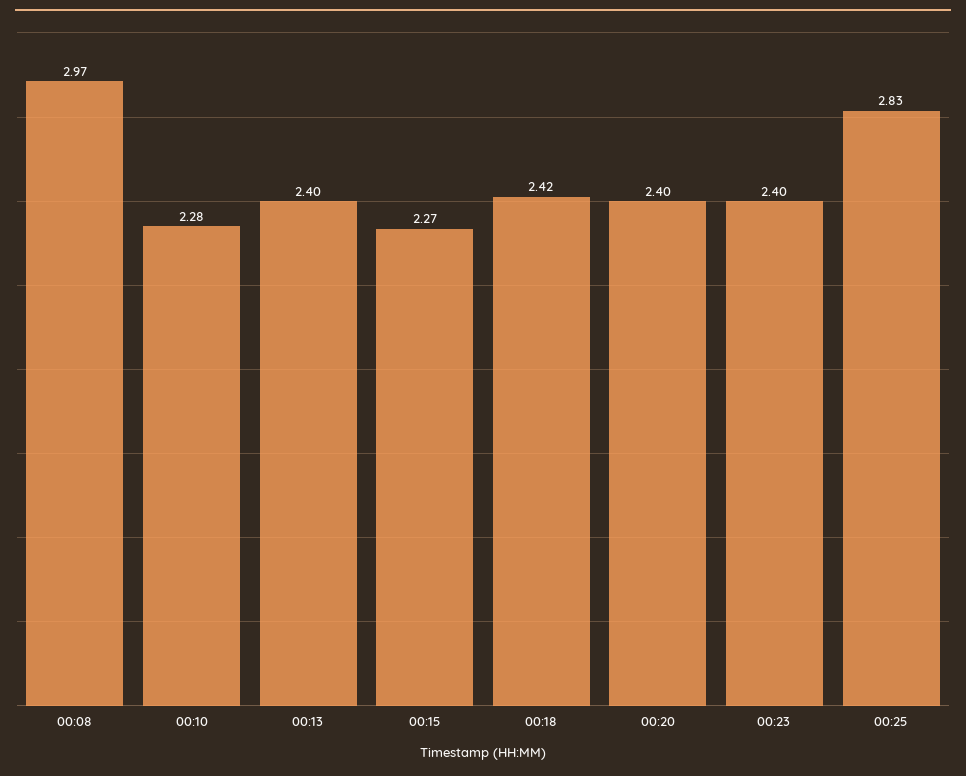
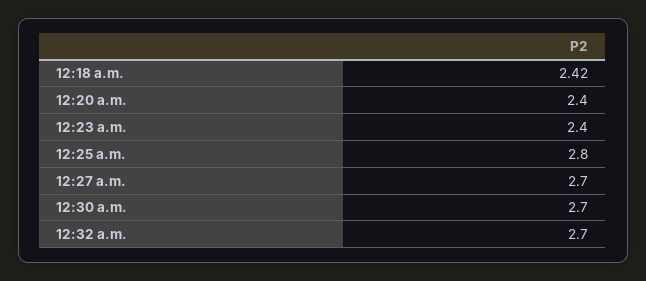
00:08: 2.97 -> none
00:10: 2.28 -> none
00:13: 2.4 -> none
00:15: 2.27 -> none
00:25: 2.83 -> 2.8
12:27 a.m.: none -> 2.7
12:30 a.m.: none -> 2.7
12:32 a.m.: none -> 2.7

